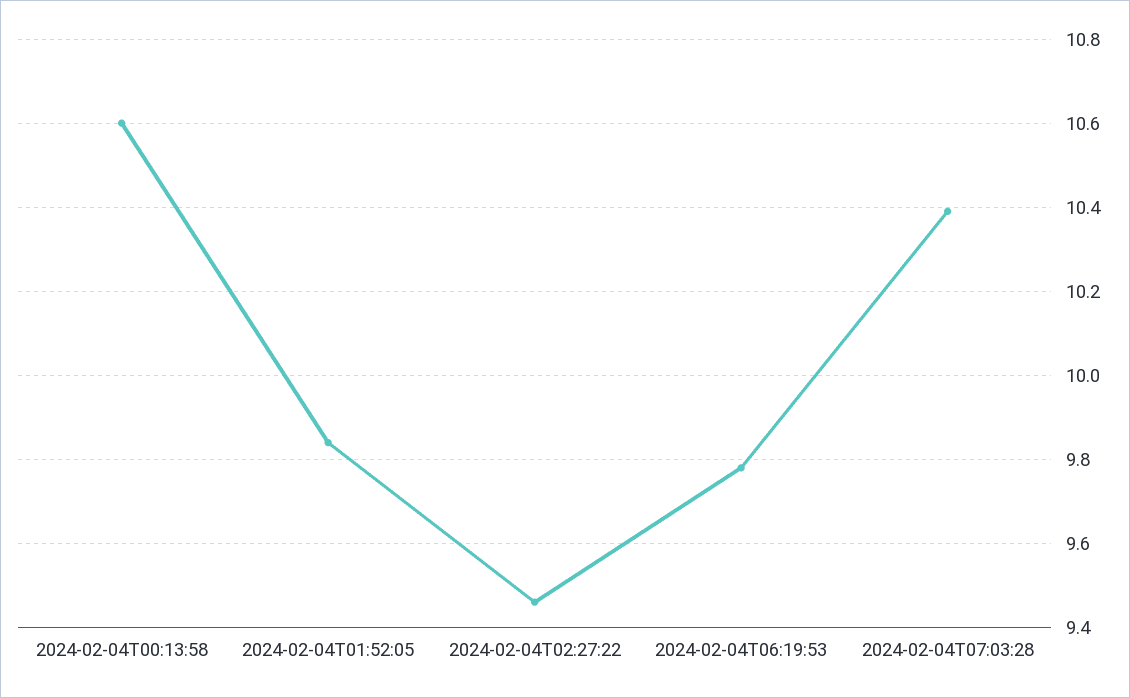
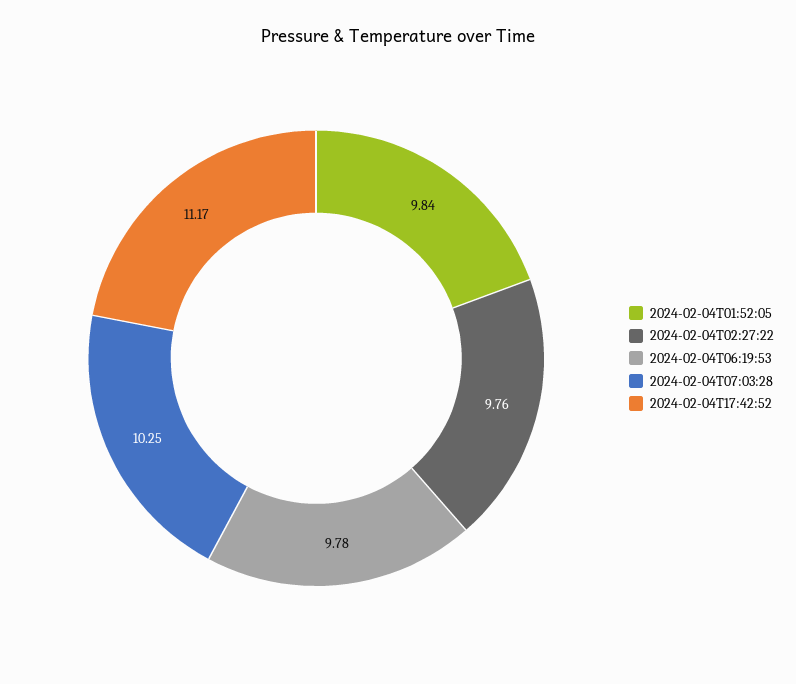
2024-02-04T00:13:58: 10.6 -> none
2024-02-04T02:27:22: 9.45 -> 9.76
2024-02-04T07:03:28: 10.4 -> 10.25
2024-02-04T17:42:52: none -> 11.17

